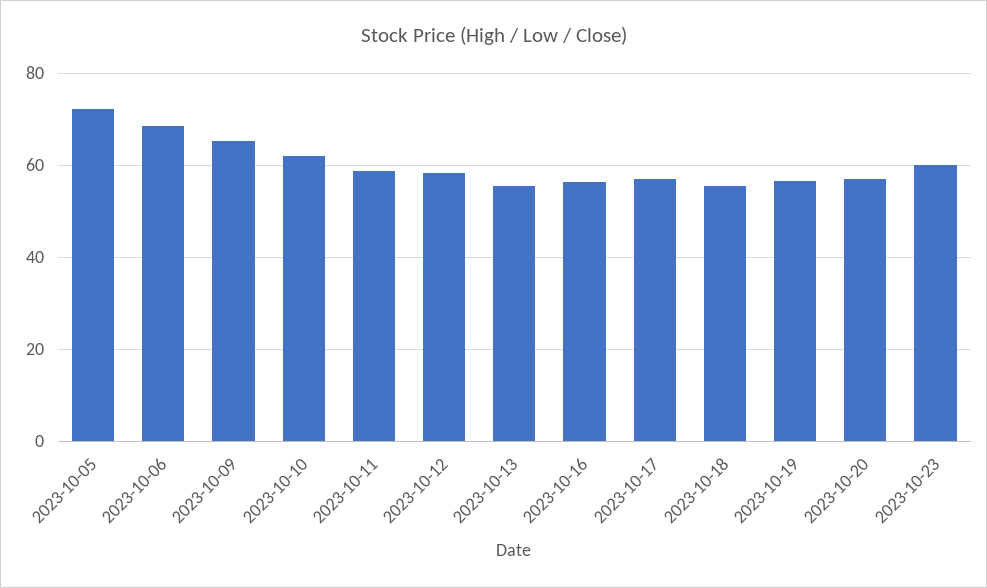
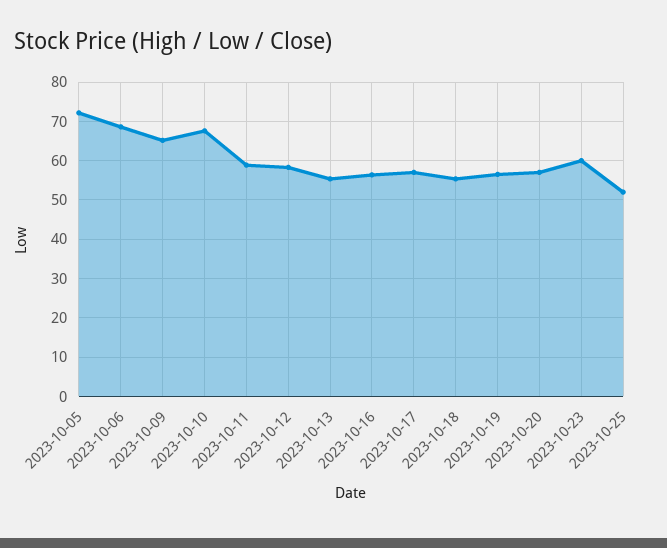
2023-10-10: 62 -> 68
2023-10-25: none -> 52

